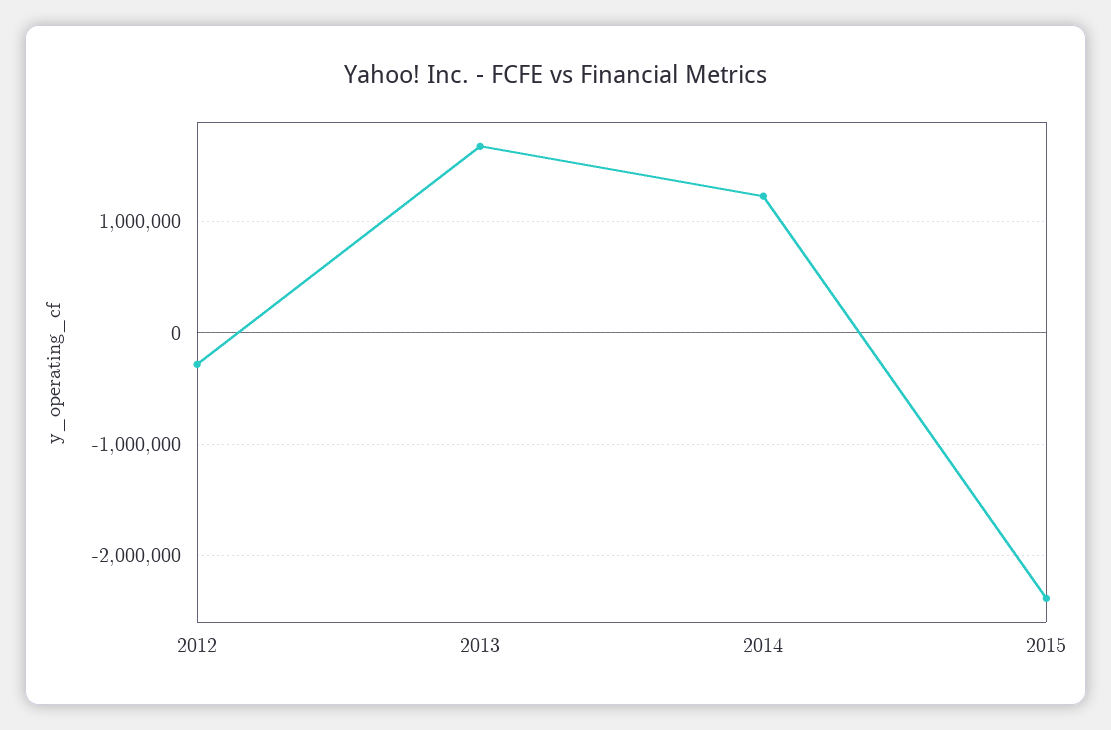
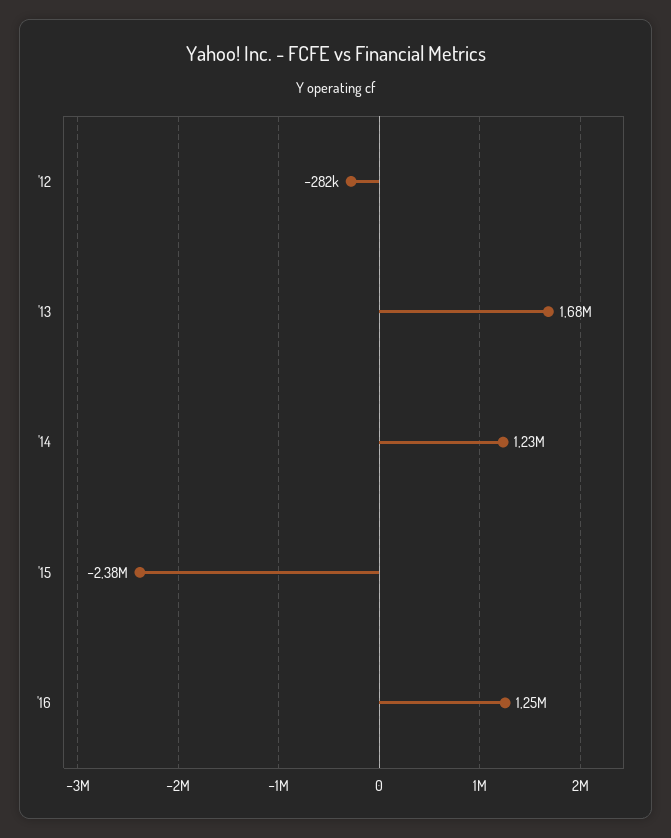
'16: none -> 1250000

